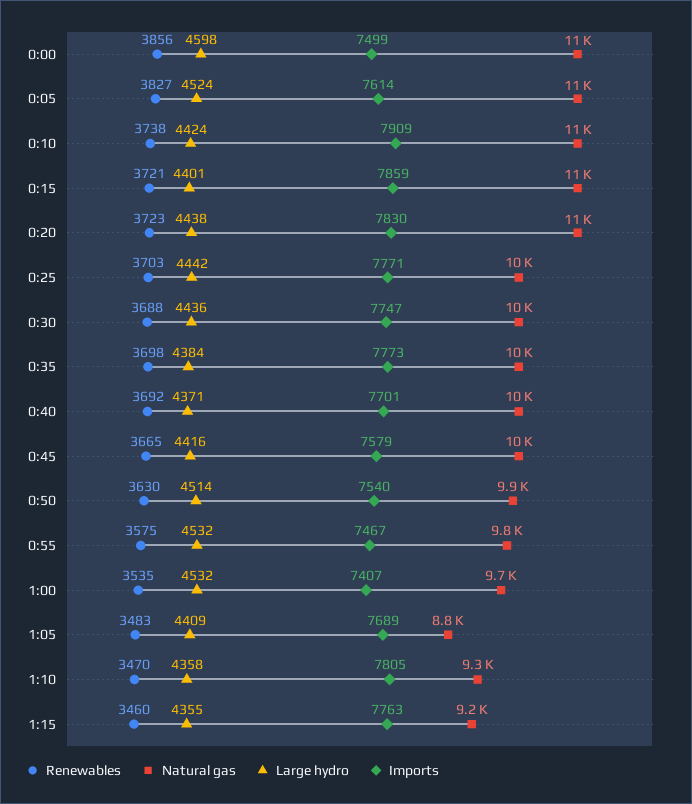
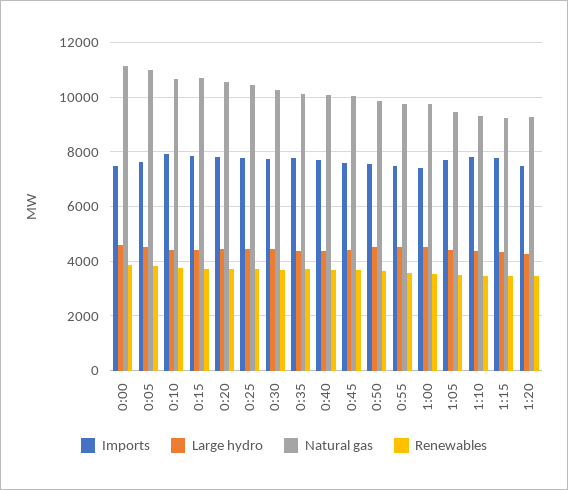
Natural gas, 1:05: 8800 -> 9500
Imports, 1:20: none -> 7500
Large hydro, 1:20: none -> 4250
Natural gas, 1:20: none -> 9250
Renewables, 1:20: none -> 3500

